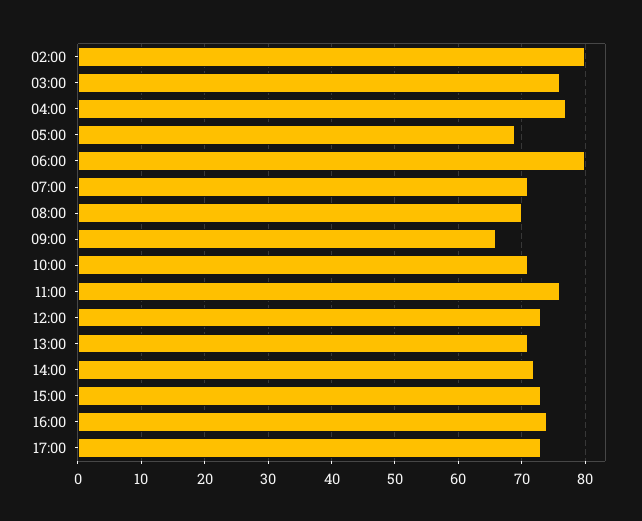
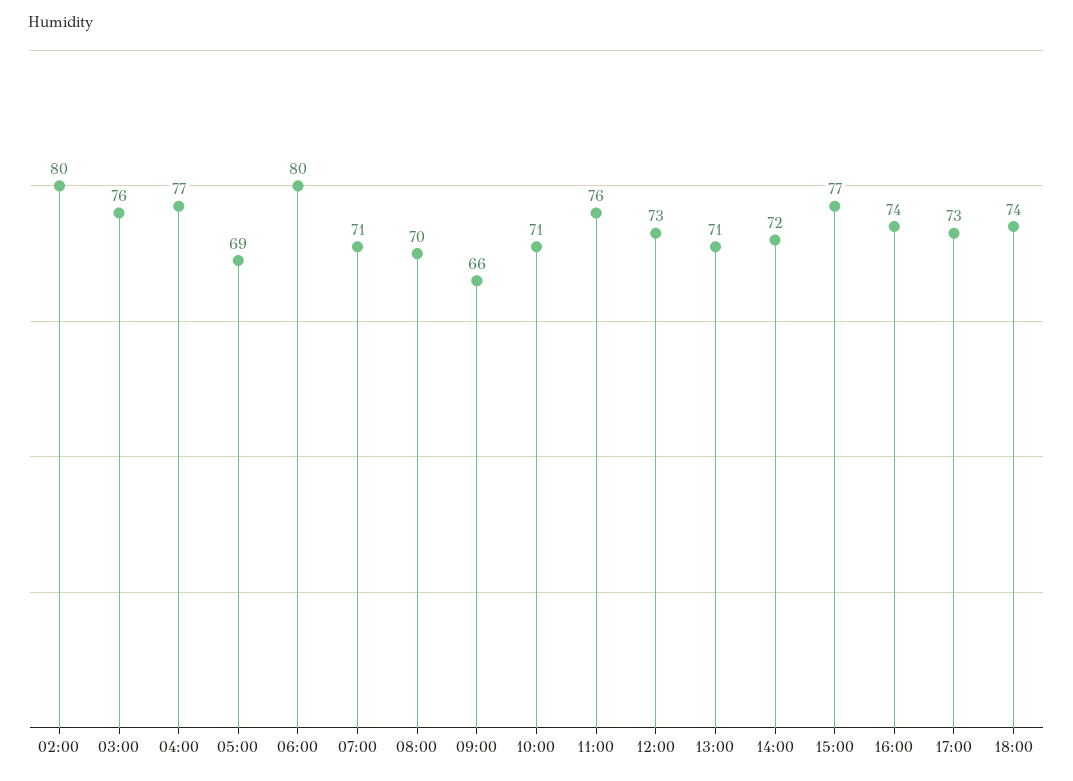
15:00: 73 -> 77
18:00: none -> 74

